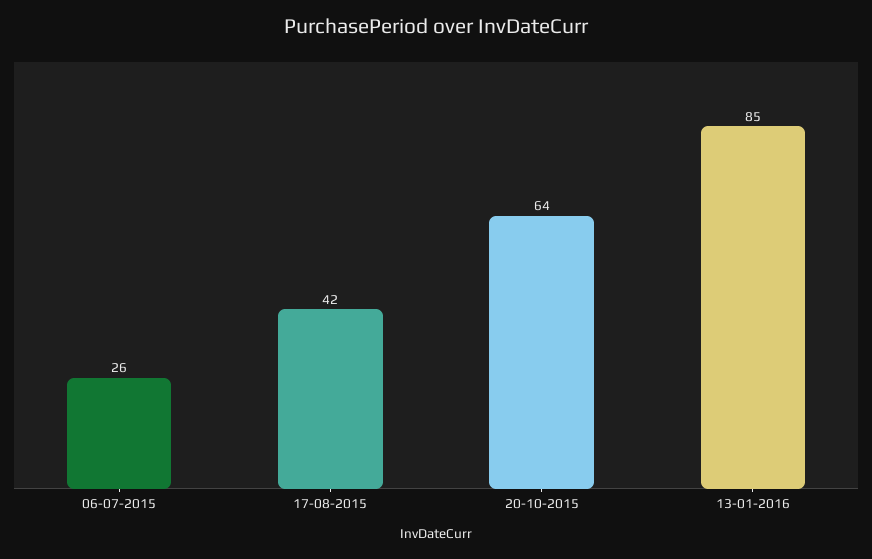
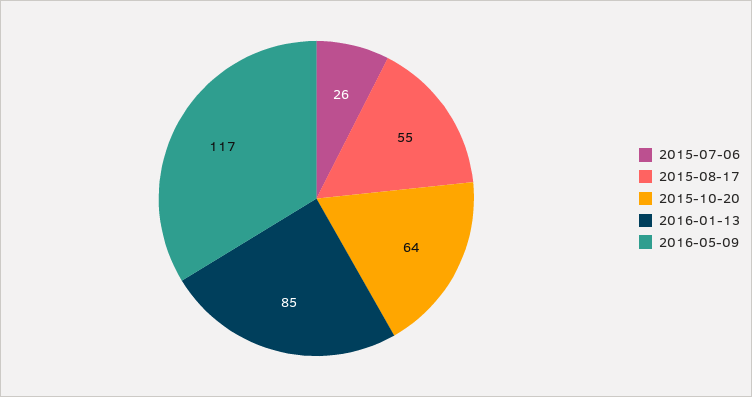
17-08-2015: 42 -> 55
2016-05-09: none -> 117

